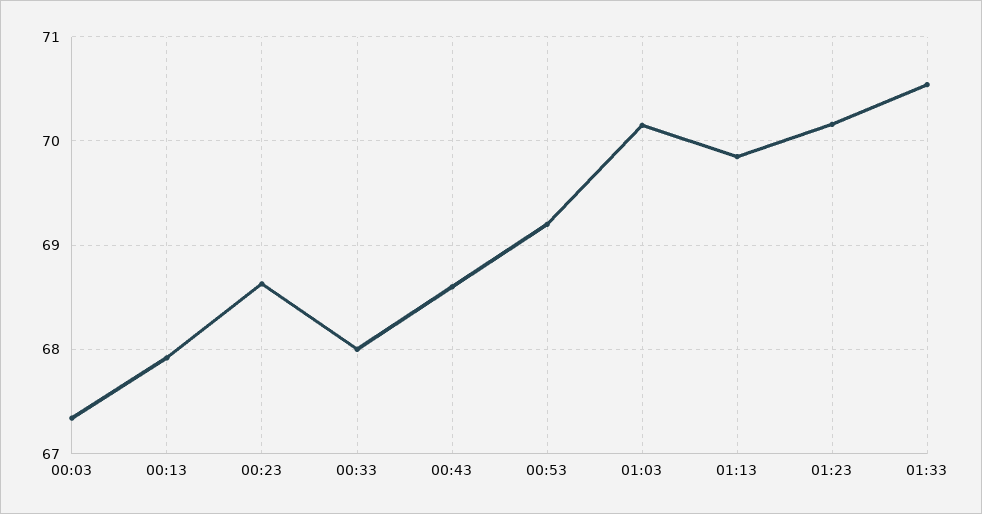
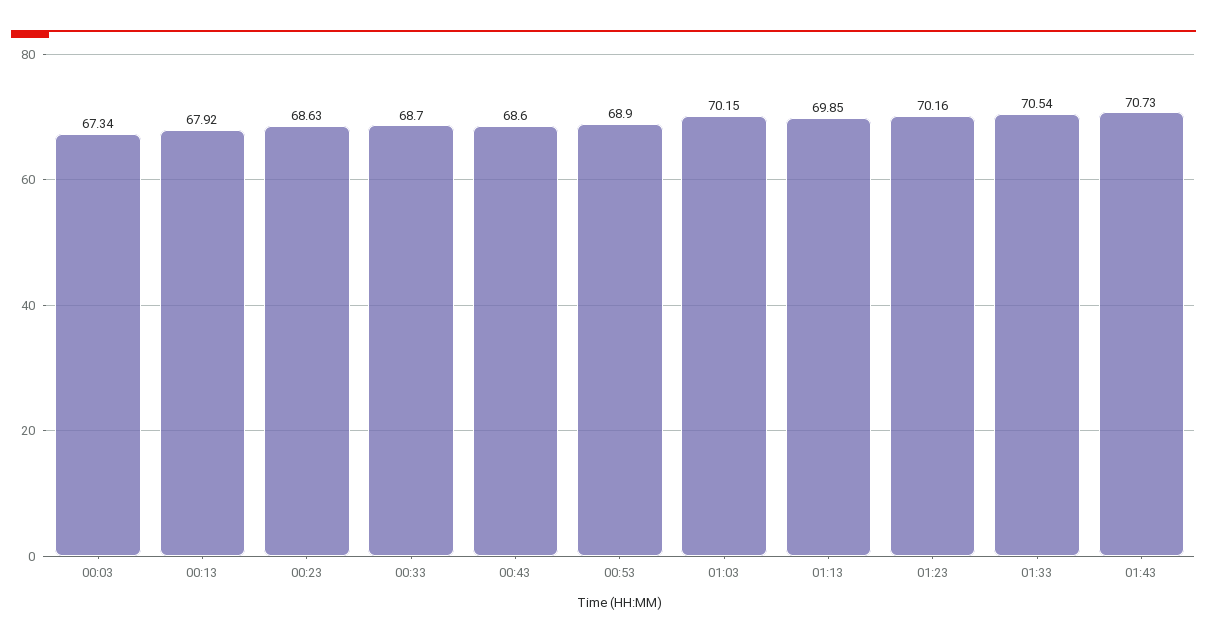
00:33: 68 -> 68.7
00:53: 69.2 -> 68.9
01:43: none -> 70.73

